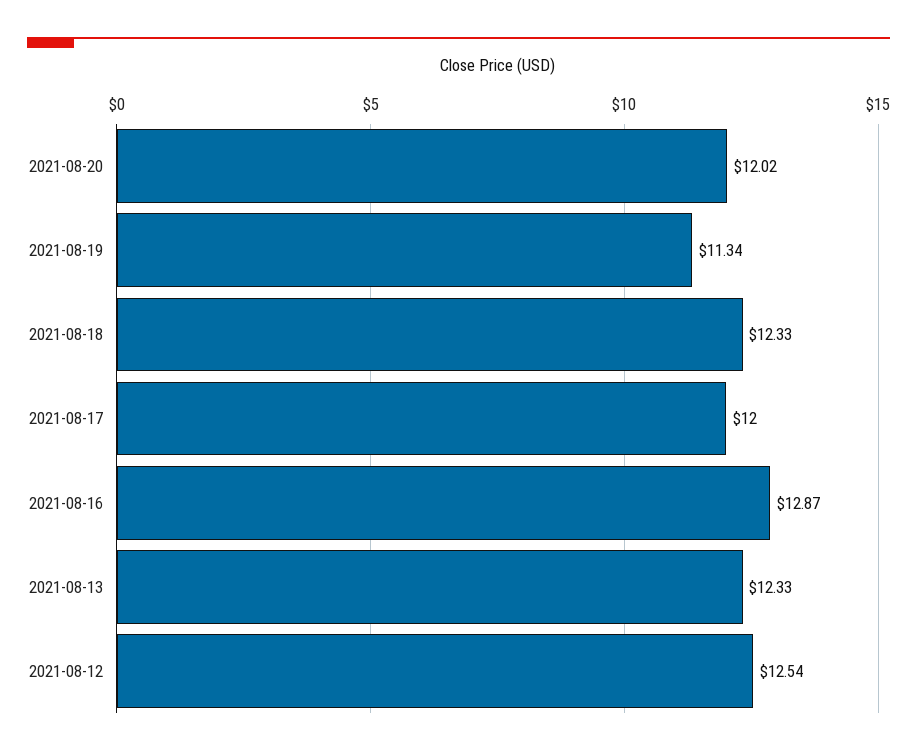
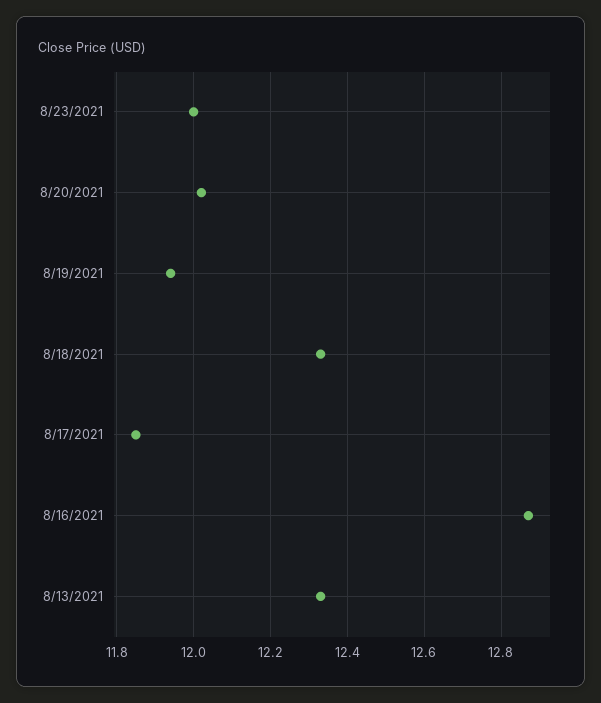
2021-08-19: 11.34 -> 11.95
2021-08-17: 12 -> 11.85
2021-08-12: 12.54 -> none
8/23/2021: none -> 12

